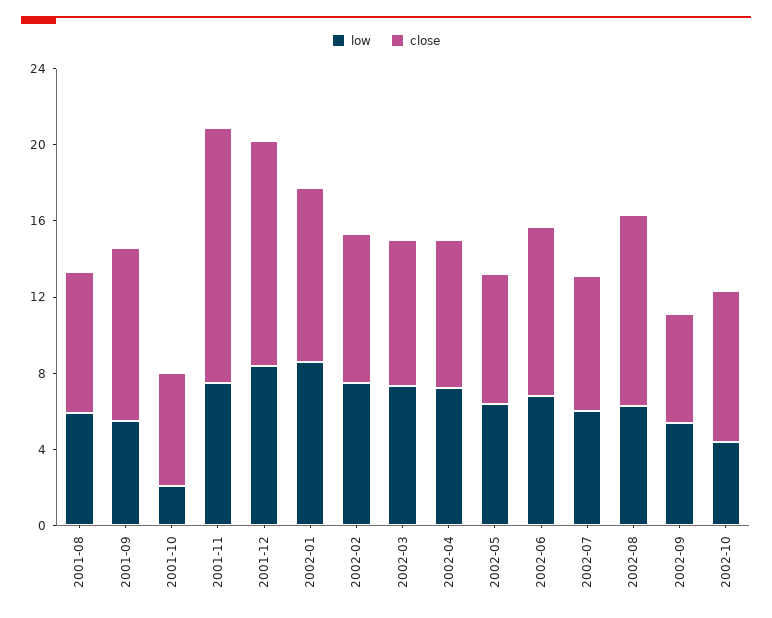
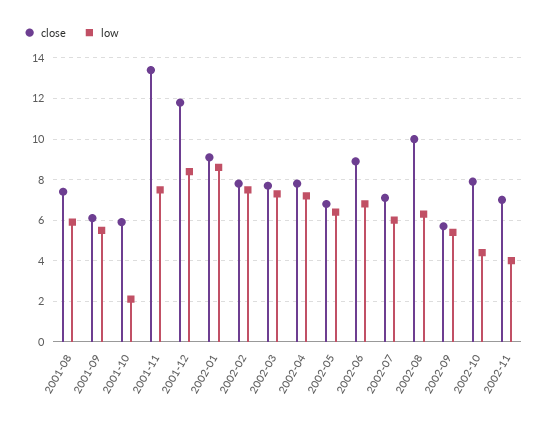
close, 2001-09: 9 -> 6
close, 2002-11: none -> 7
low, 2002-11: none -> 4

